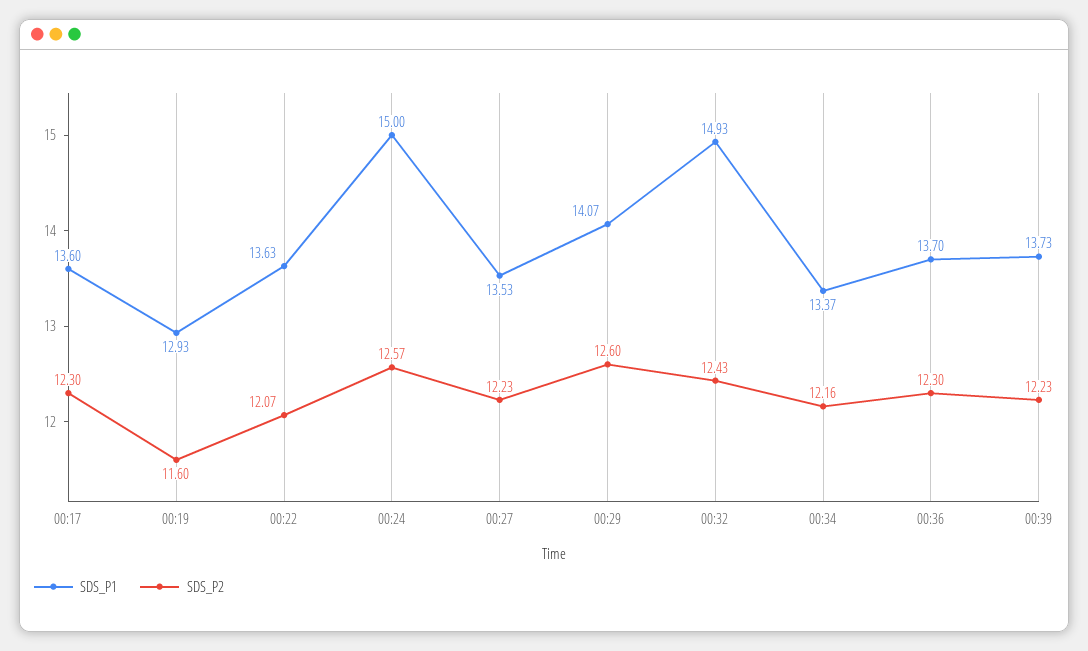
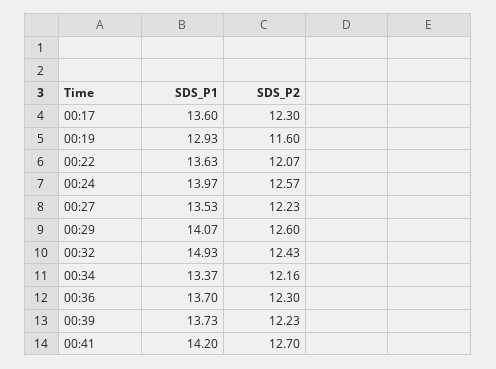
SDS_P1, 00:24: 15 -> 13.97
SDS_P1, 00:41: none -> 14.2
SDS_P2, 00:41: none -> 12.7

